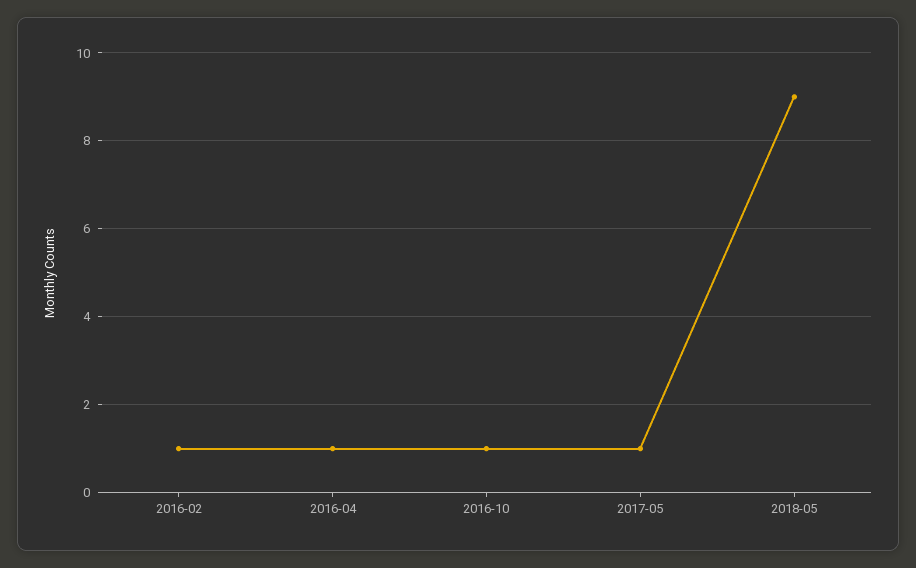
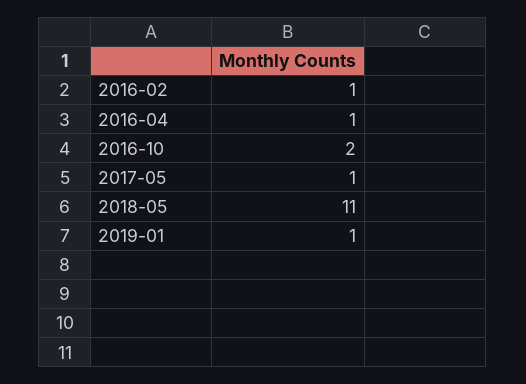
2016-10: 1 -> 2
2018-05: 9 -> 11
2019-01: none -> 1

